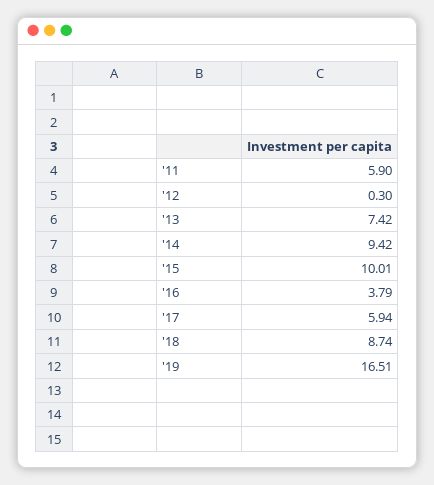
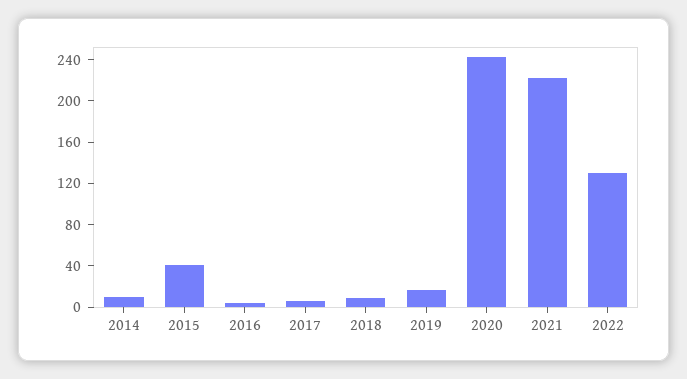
'11: 5.9 -> none
'12: 0.3 -> none
'13: 7.42 -> none
'15: 10.01 -> 40
2020: none -> 240
2021: none -> 220
2022: none -> 130

